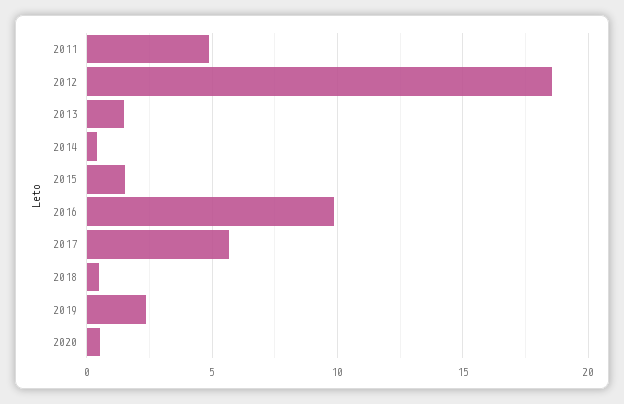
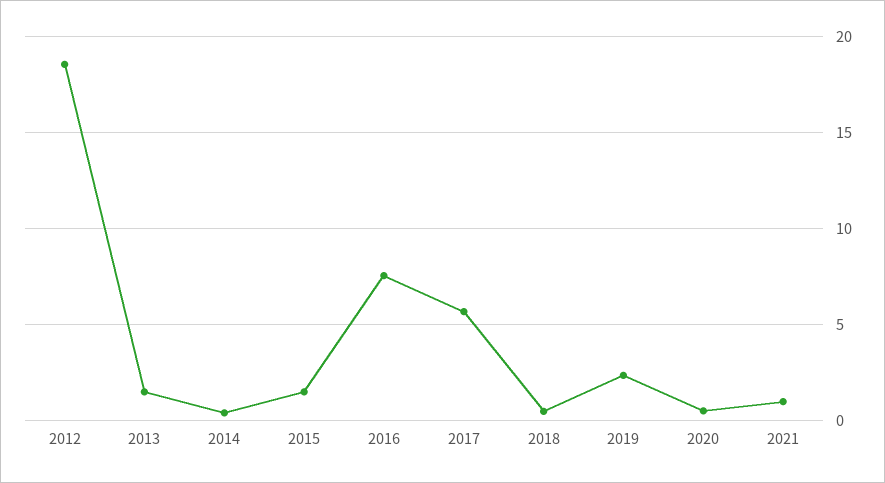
2011: 5 -> none
2016: 10 -> 7.5
2021: none -> 1

